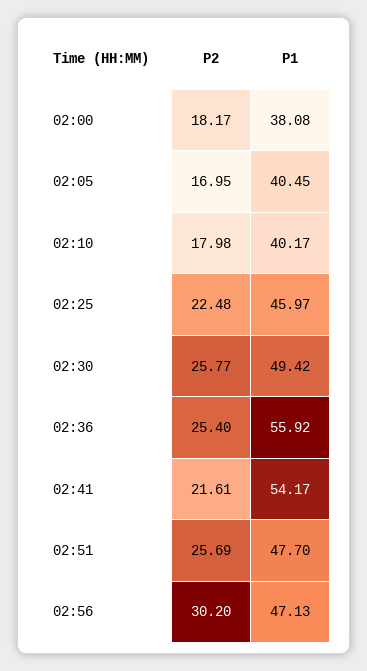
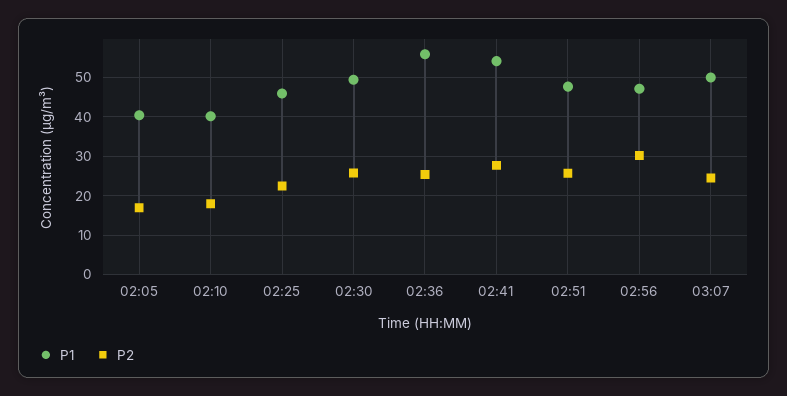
P2, 02:00: 18.17 -> none
P1, 02:00: 38.08 -> none
P2, 02:41: 21.61 -> 28
P1, 03:07: none -> 50
P2, 03:07: none -> 24

